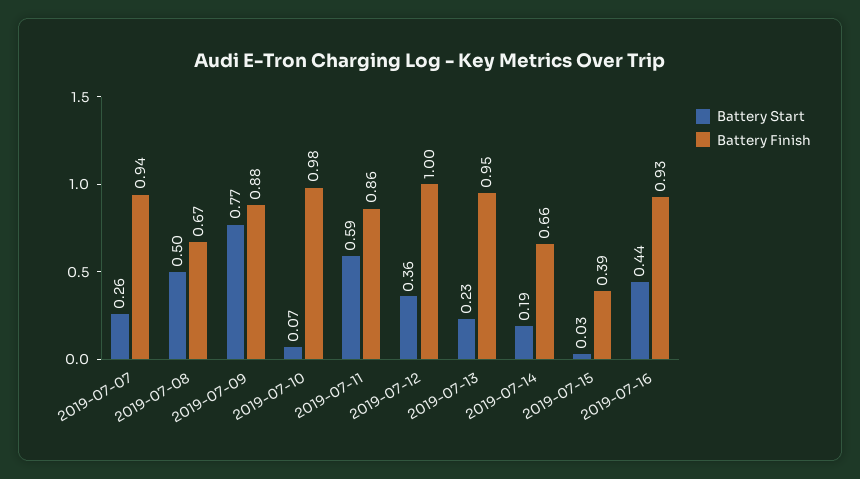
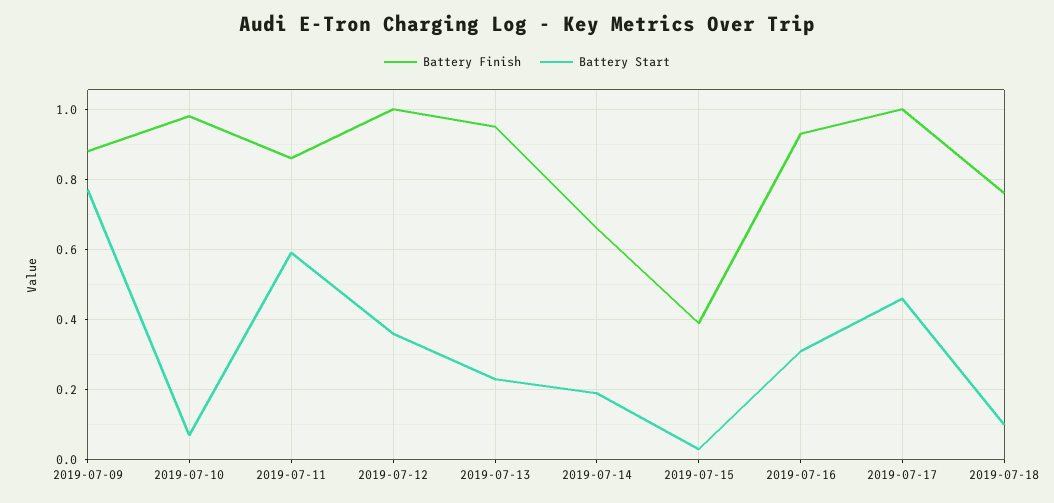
Battery Start, 2019-07-07: 0.26 -> none
Battery Finish, 2019-07-07: 0.94 -> none
Battery Start, 2019-07-08: 0.5 -> none
Battery Finish, 2019-07-08: 0.67 -> none
Battery Start, 2019-07-16: 0.44 -> 0.3
Battery Finish, 2019-07-17: none -> 1
Battery Start, 2019-07-17: none -> 0.45
Battery Finish, 2019-07-18: none -> 0.75
Battery Start, 2019-07-18: none -> 0.1

